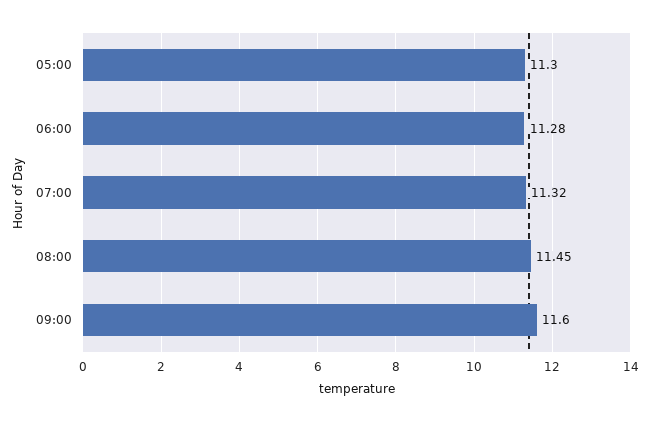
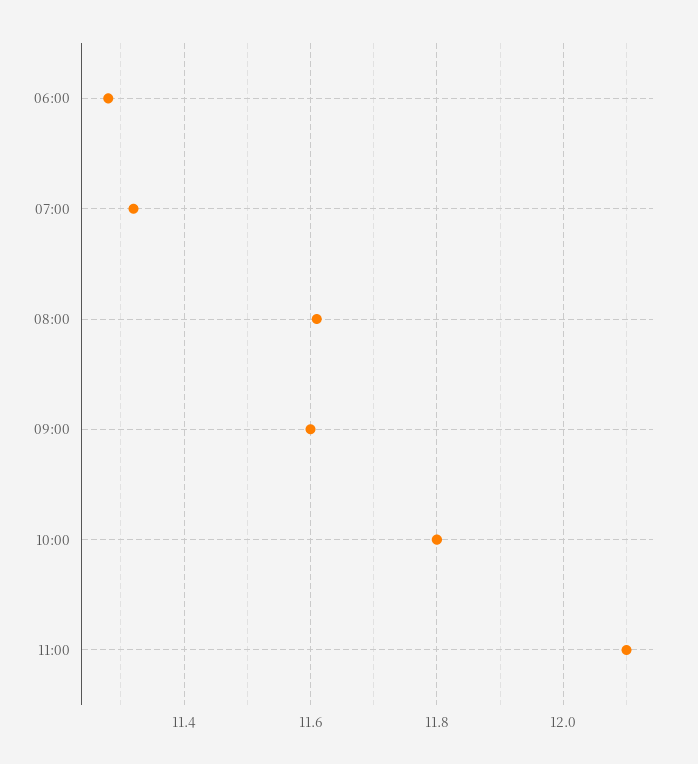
05:00: 11.3 -> none
08:00: 11.45 -> 11.6
10:00: none -> 11.8
11:00: none -> 12.1

